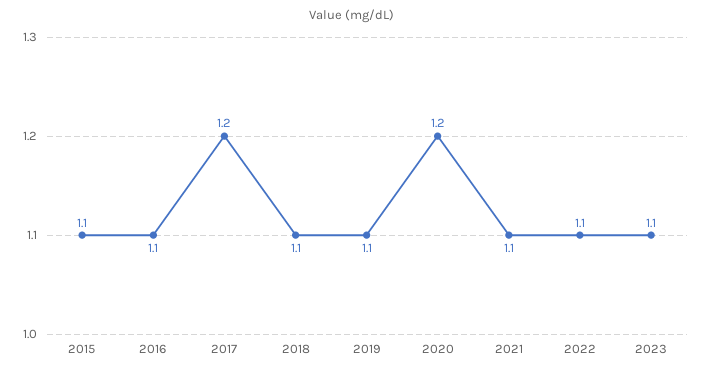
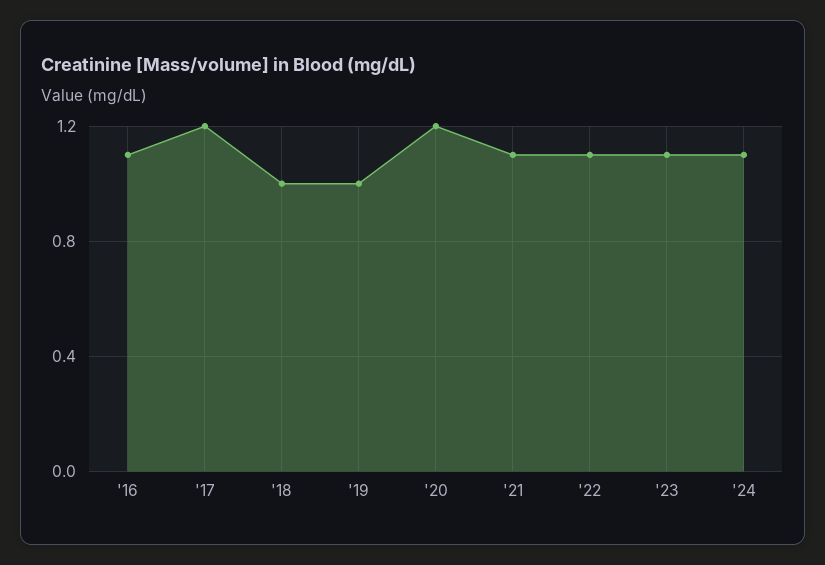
2015: 1.1 -> none
2018: 1.1 -> 1
2019: 1.1 -> 1
'24: none -> 1.1

